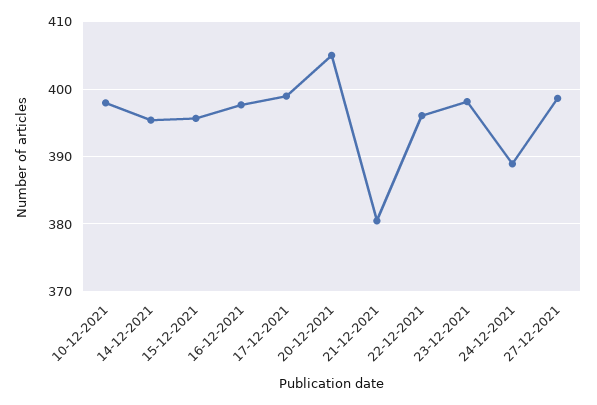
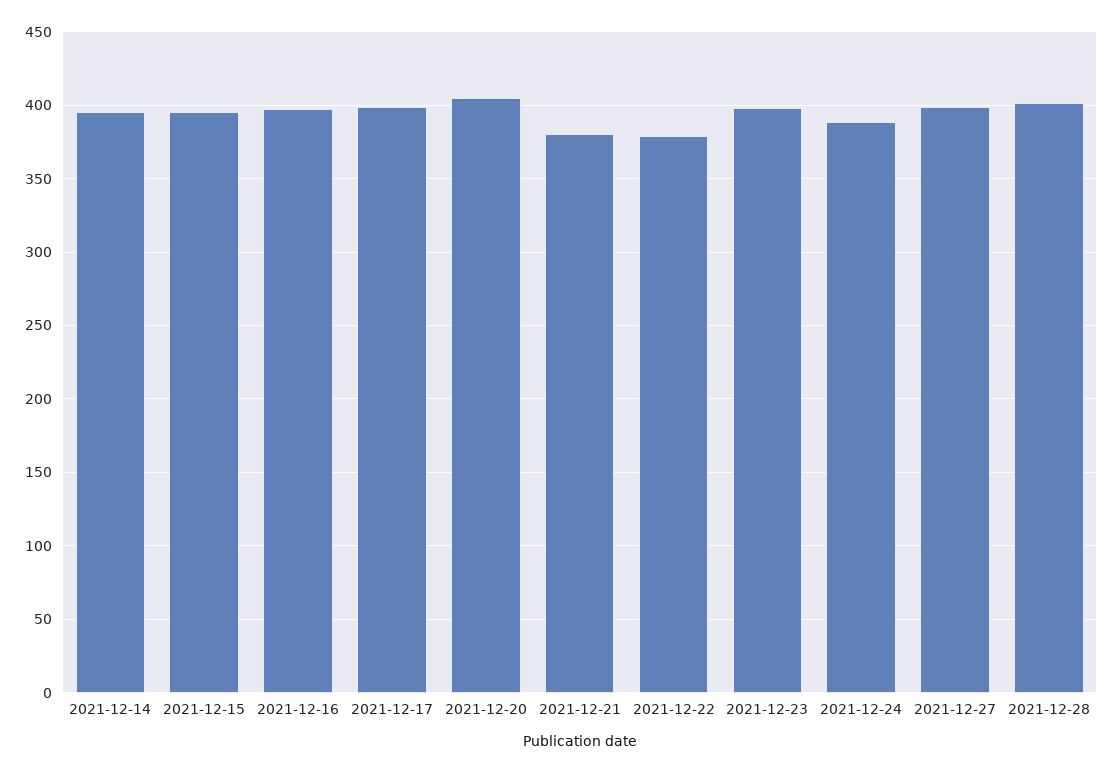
10-12-2021: 398 -> none
22-12-2021: 396 -> 380
2021-12-28: none -> 400

